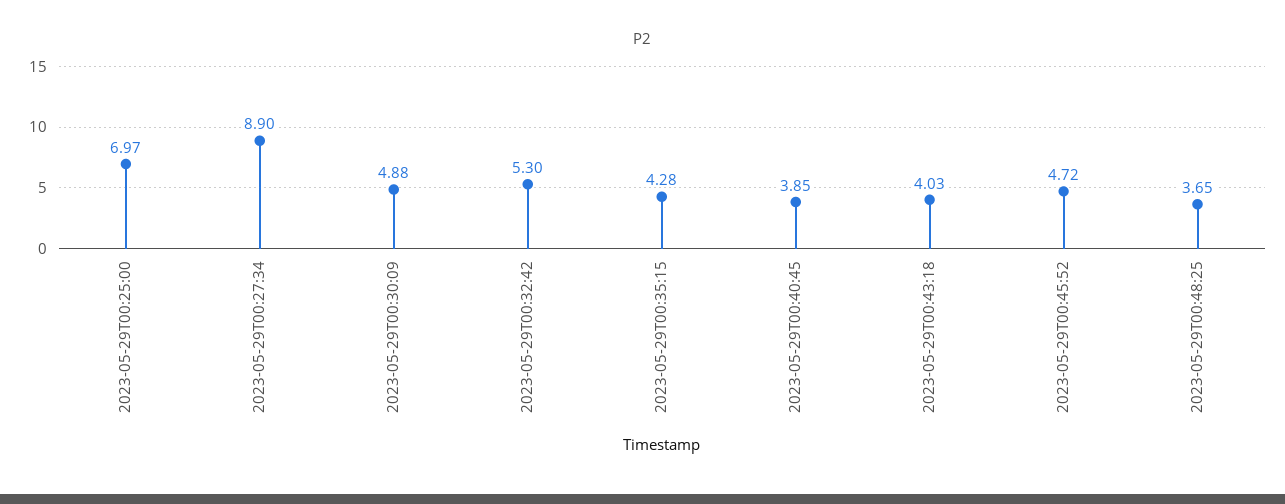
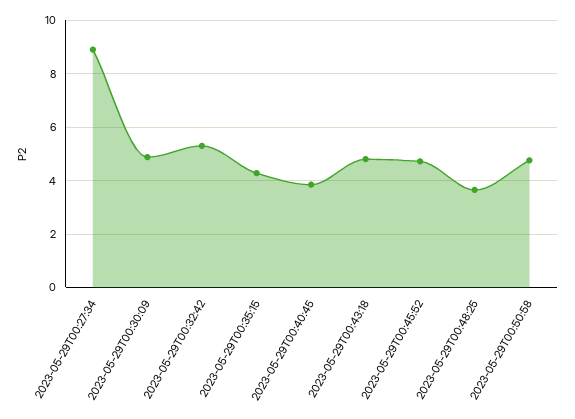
2023-05-29T00:25:00: 6.97 -> none
2023-05-29T00:43:18: 4.03 -> 4.75
2023-05-29T00:50:58: none -> 4.75

